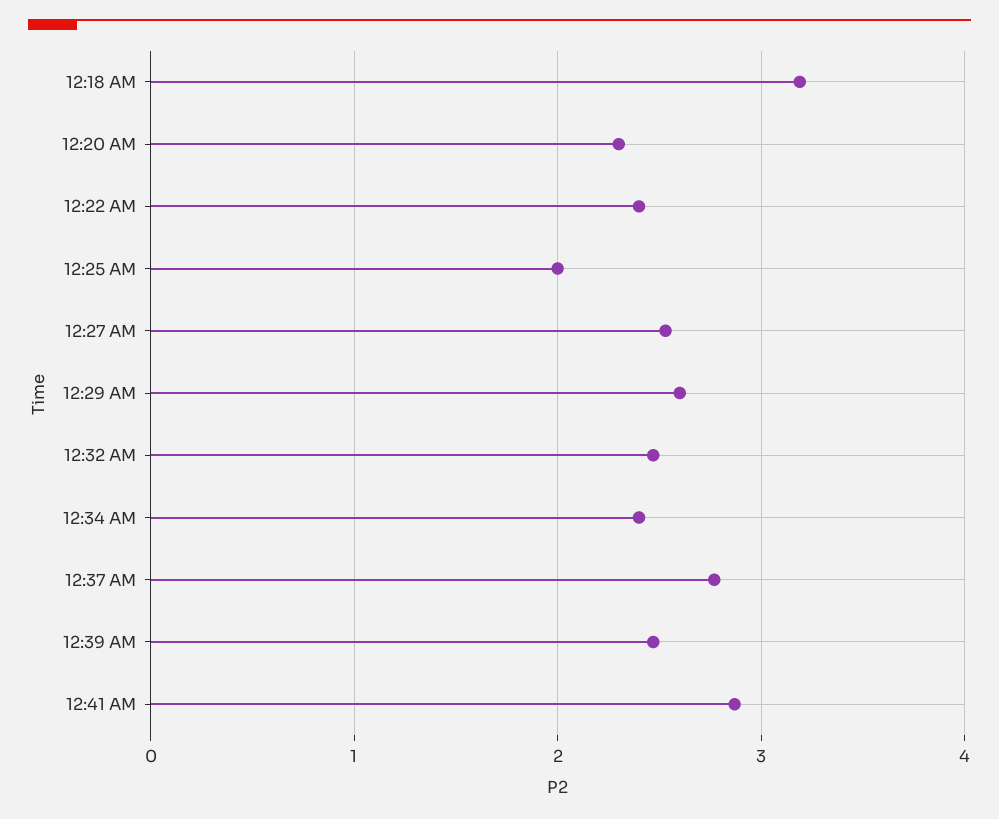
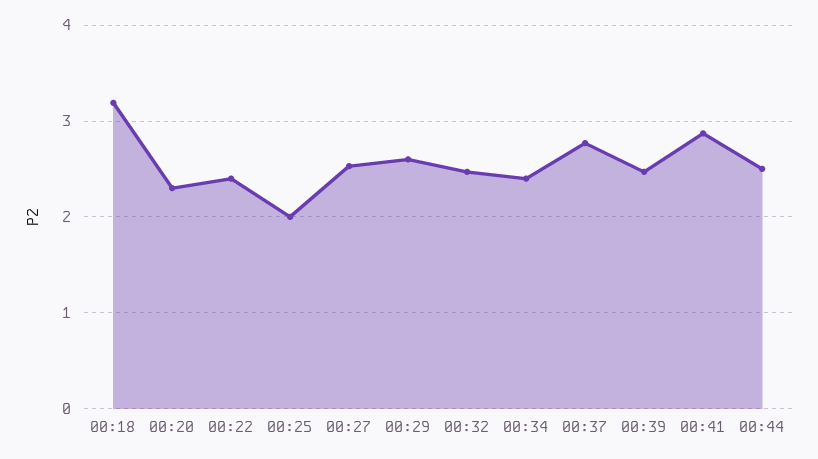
00:44: none -> 2.5

